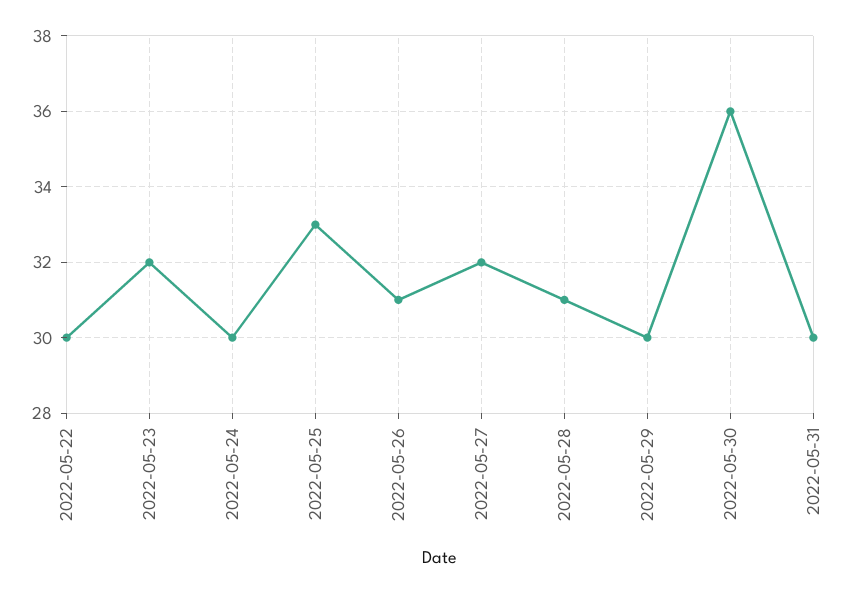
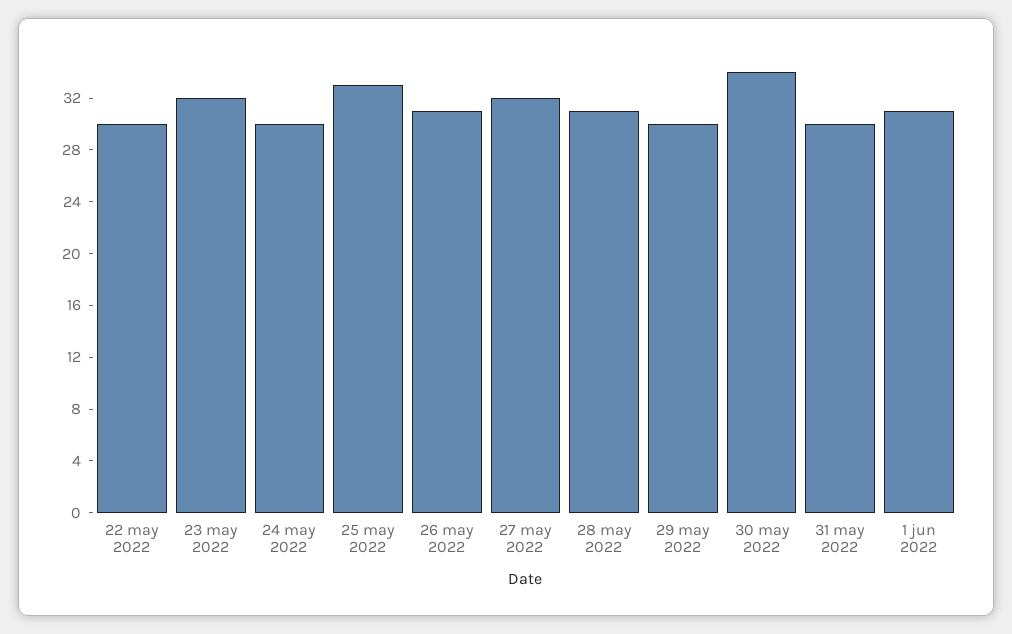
2022-05-30: 36 -> 34
1 jun 2022: none -> 31

